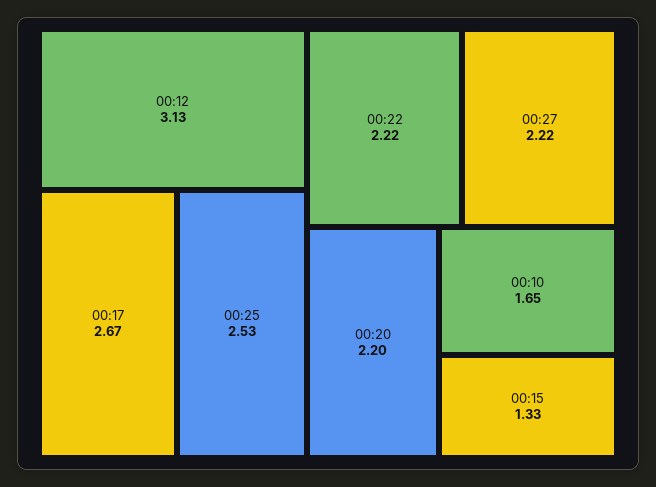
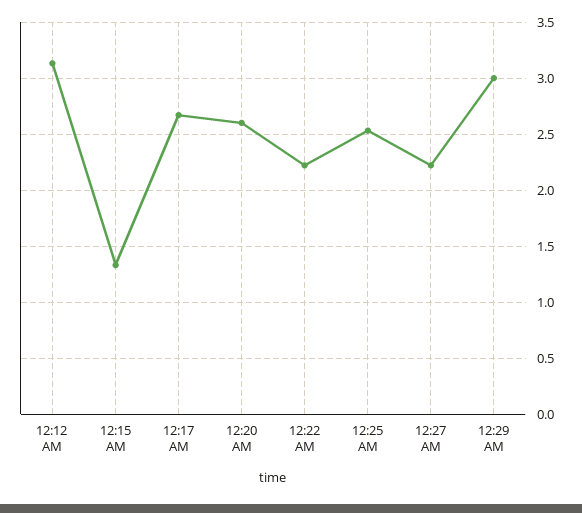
00:20: 2.2 -> 2.6
00:10: 1.65 -> none
12:29 AM: none -> 3

